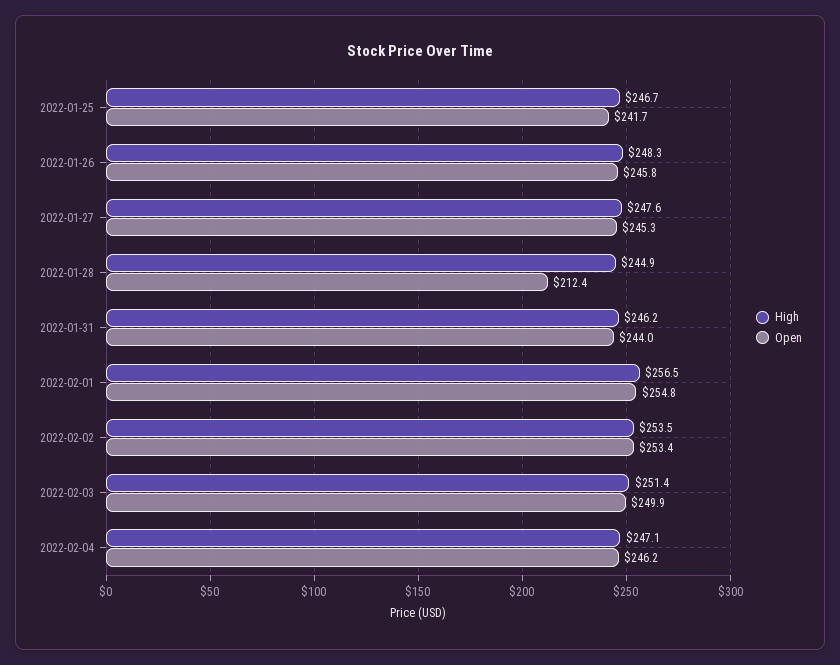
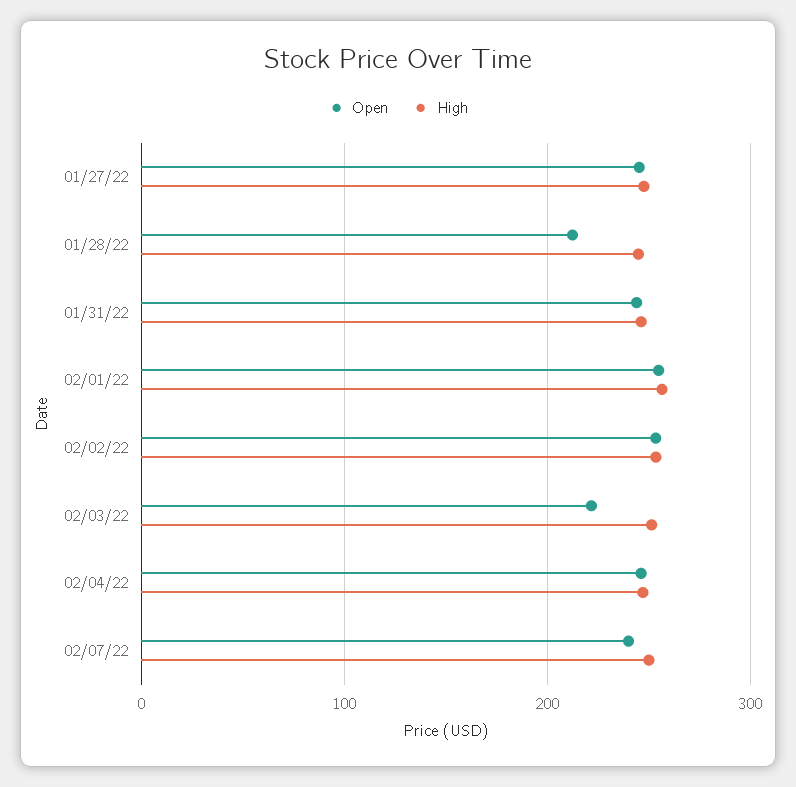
High, 2022-01-25: 246.7 -> none
Open, 2022-01-25: 241.7 -> none
High, 2022-01-26: 248.3 -> none
Open, 2022-01-26: 245.8 -> none
Open, 2022-02-03: 249.9 -> 220
Open, 02/07/22: none -> 240
High, 02/07/22: none -> 250

